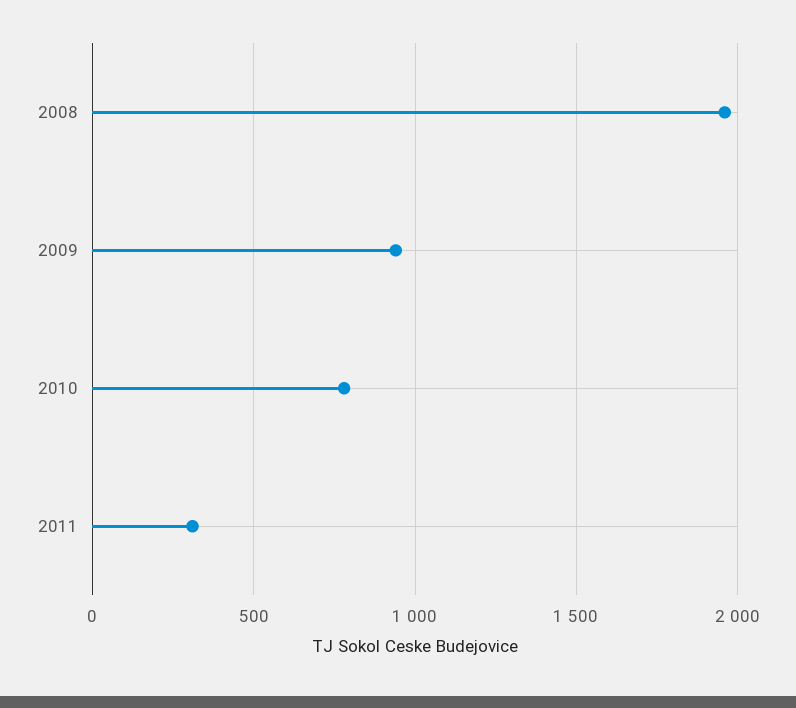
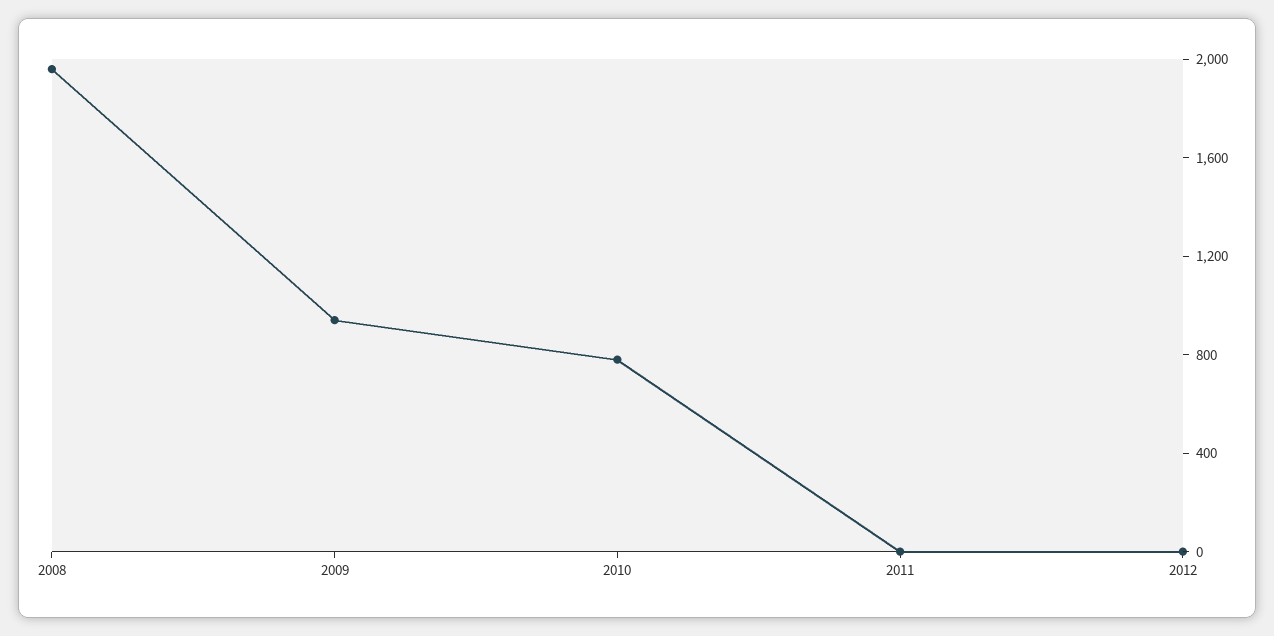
2011: 300 -> 0
2012: none -> 0

